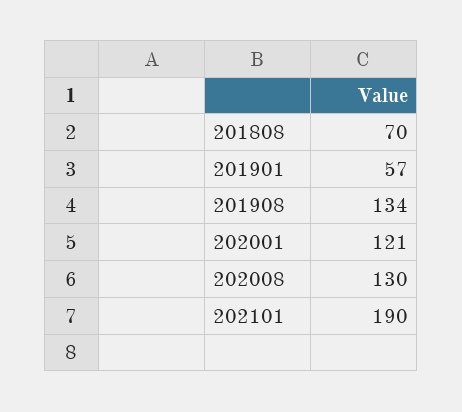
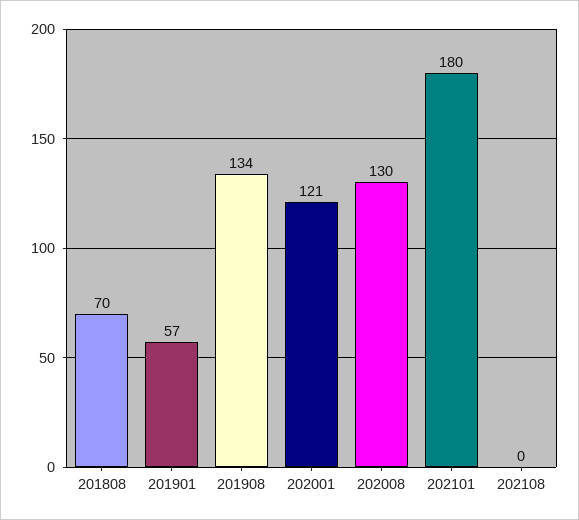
202101: 190 -> 180
202108: none -> 0

